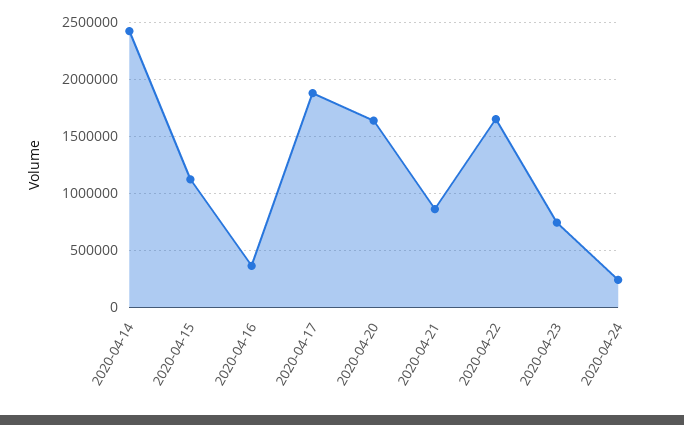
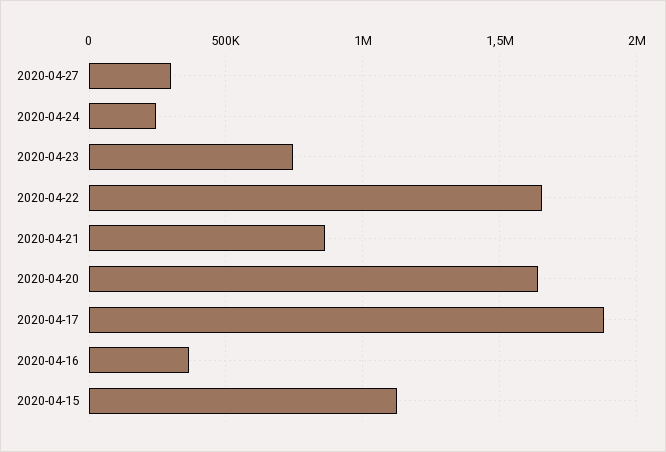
2020-04-14: 2400000 -> none
2020-04-27: none -> 300000

